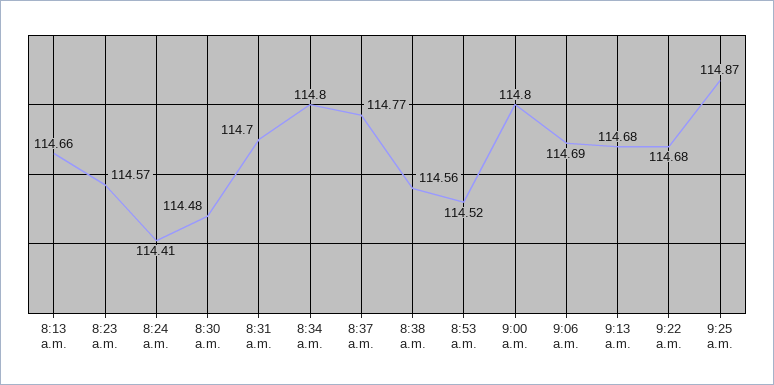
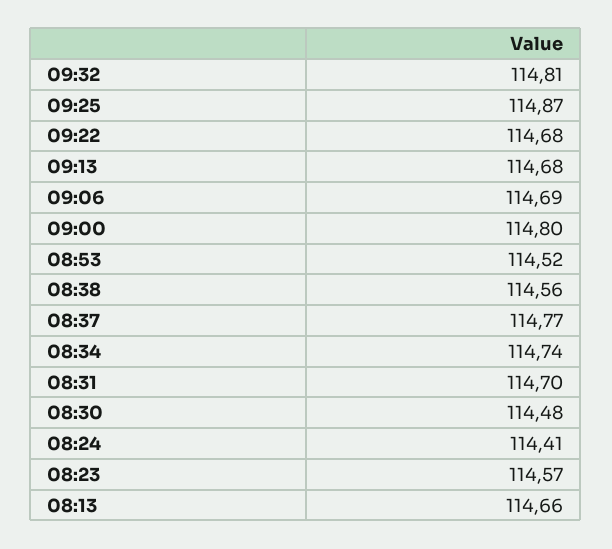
8:34 a.m.: 114.8 -> 114.74
09:32: none -> 114.81

